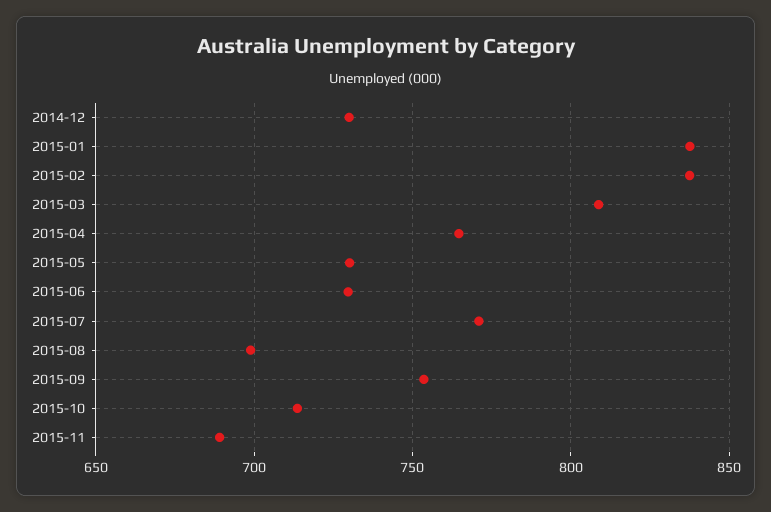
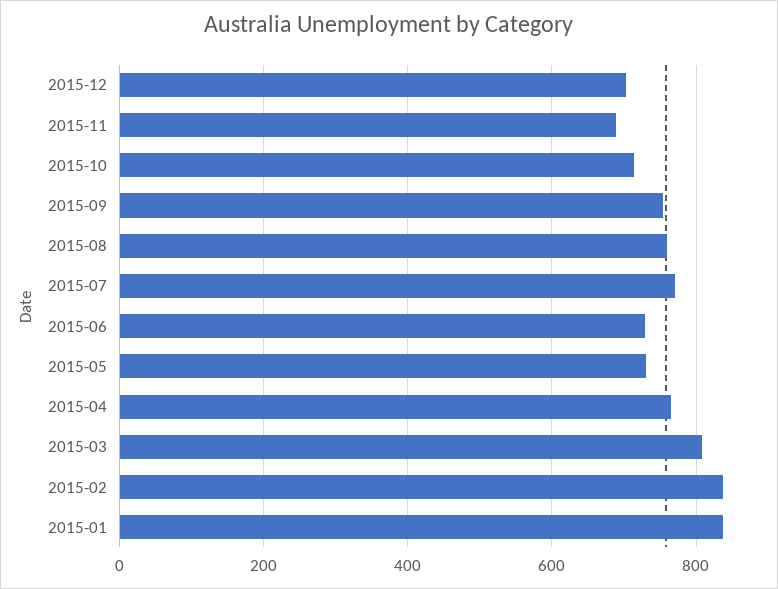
2014-12: 730 -> none
2015-08: 700 -> 760
2015-12: none -> 700

